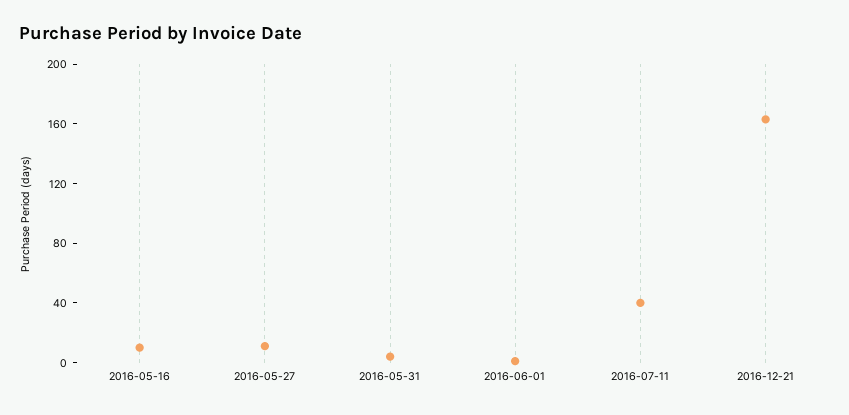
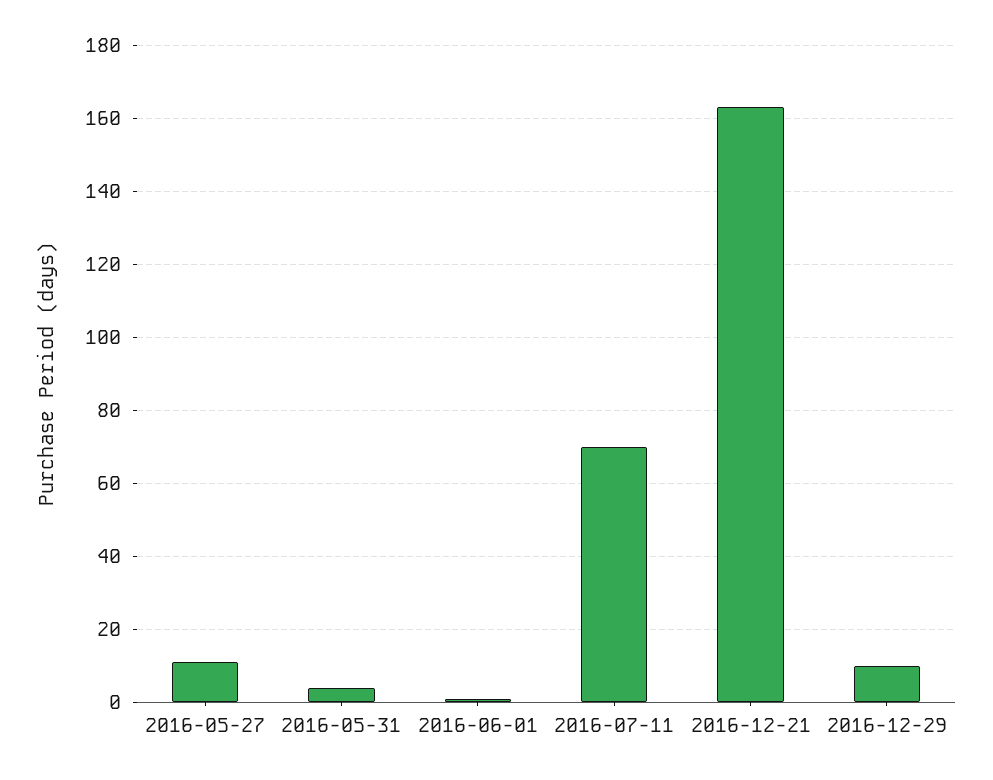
2016-05-16: 10 -> none
2016-07-11: 40 -> 70
2016-12-29: none -> 10

